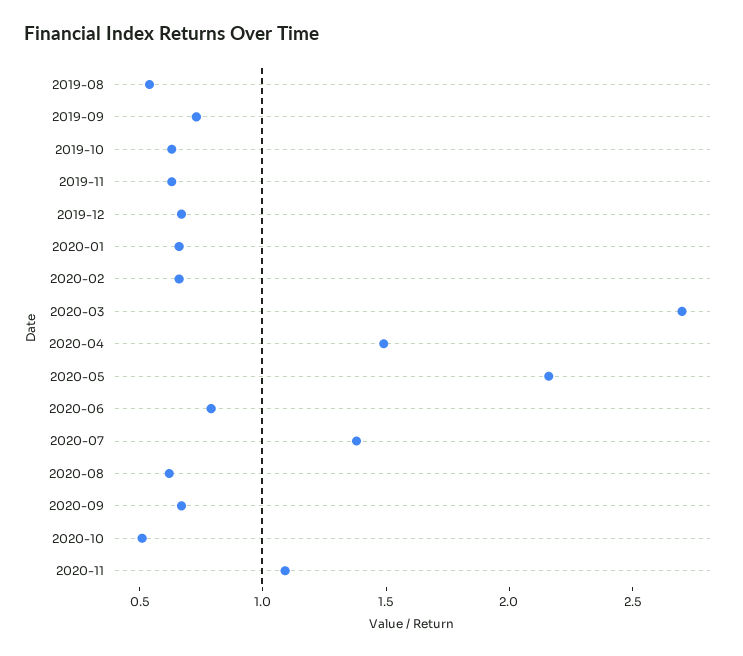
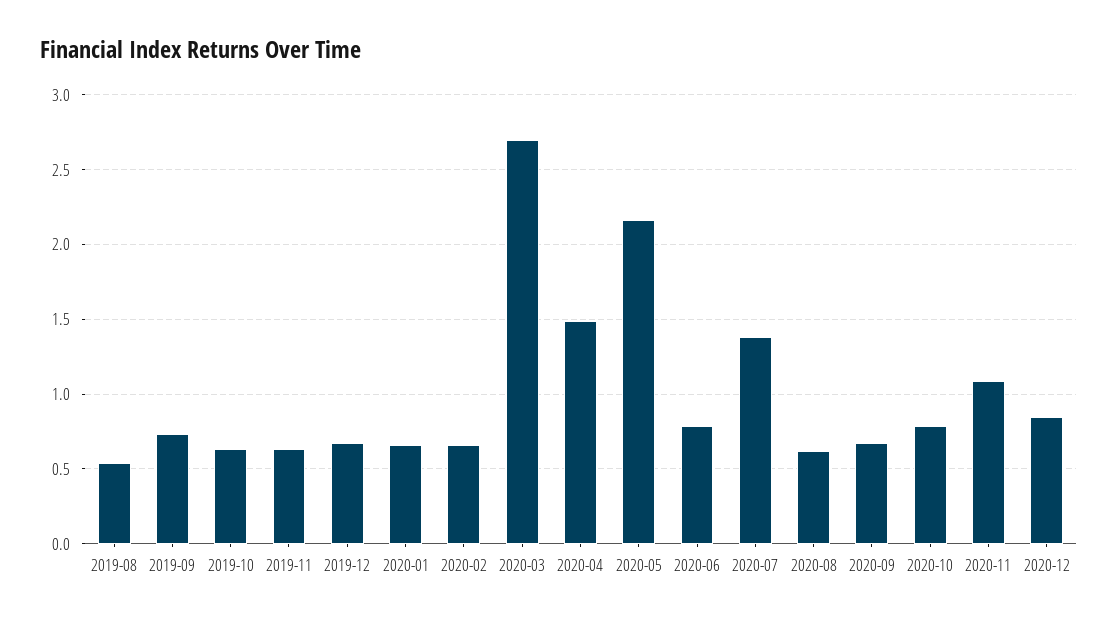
2020-10: 0.5 -> 0.8
2020-12: none -> 0.85

